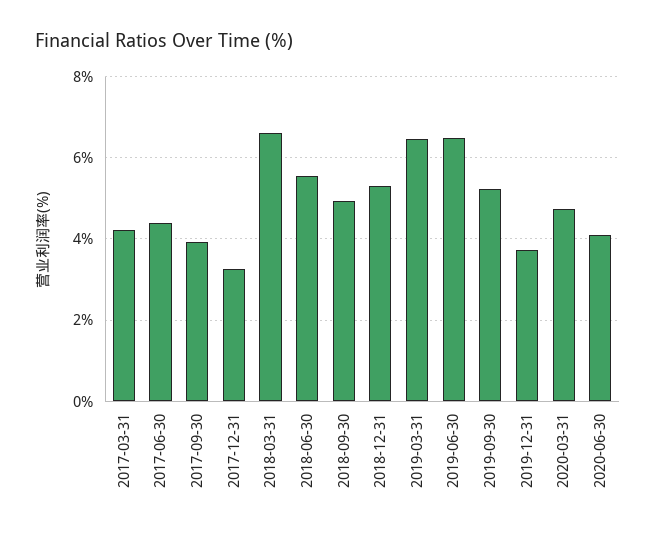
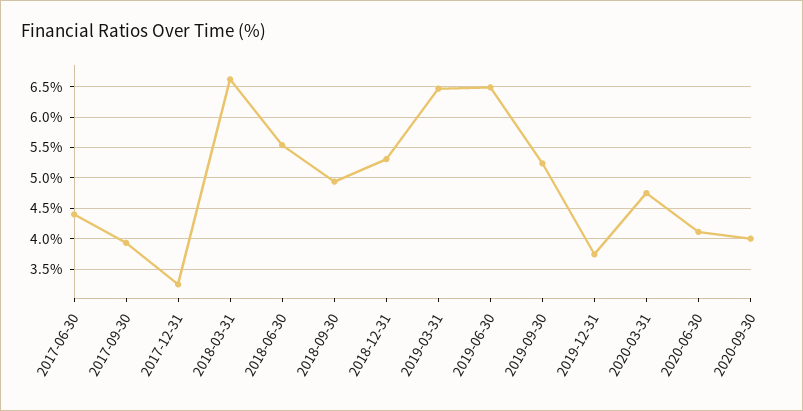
2017-03-31: 4.2 -> none
2020-09-30: none -> 4

